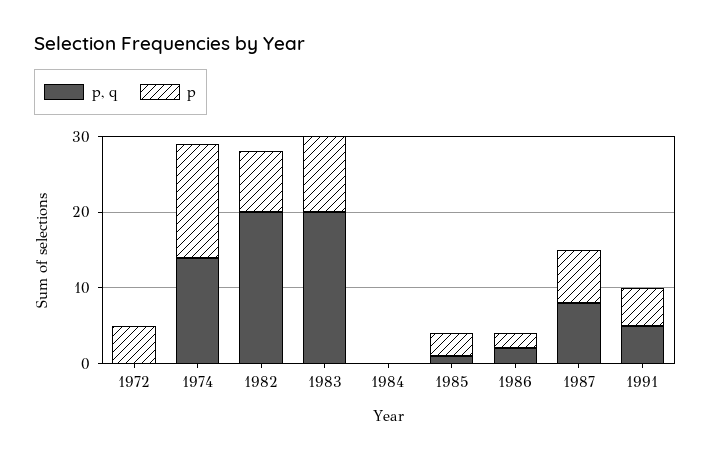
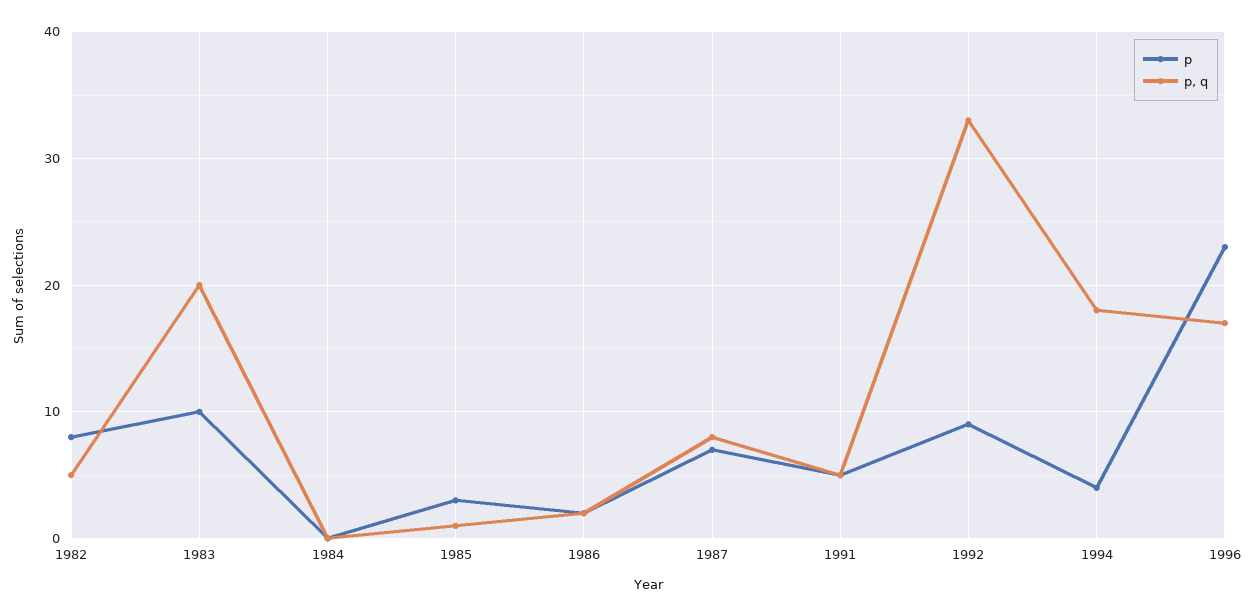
p, q, 1972: 0 -> none
p, 1972: 5 -> none
p, q, 1974: 15 -> none
p, 1974: 15 -> none
p, q, 1982: 20 -> 5
p, 1992: none -> 9
p, q, 1992: none -> 33
p, 1994: none -> 4
p, q, 1994: none -> 18
p, 1996: none -> 23
p, q, 1996: none -> 17

